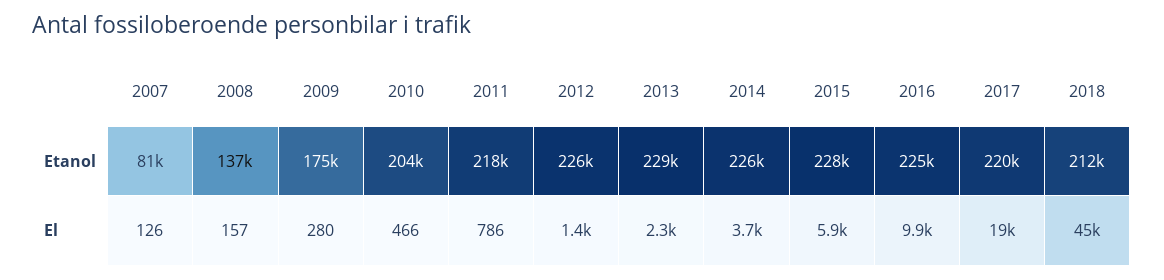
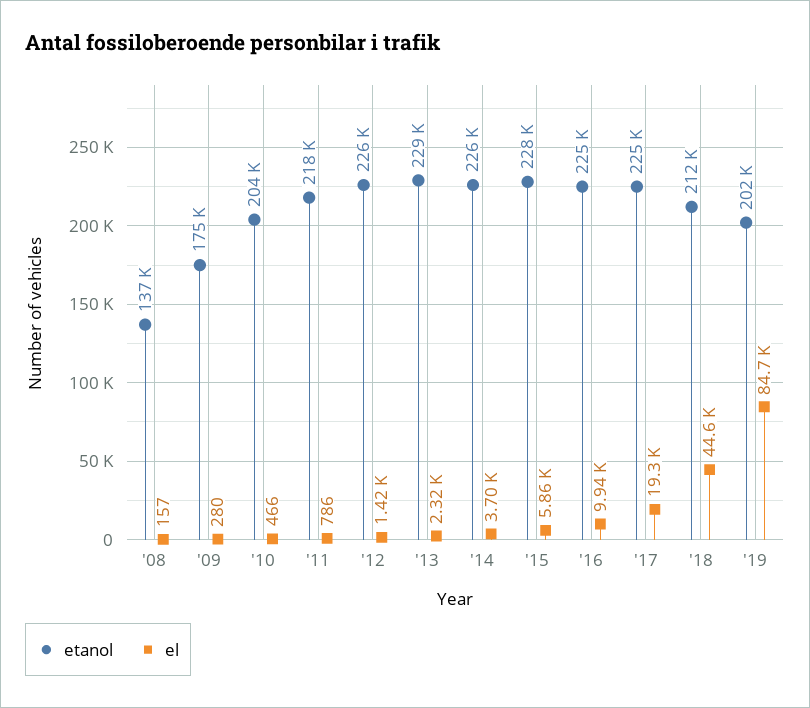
Etanol, 2007: 81000 -> none
Etanol, 2017: 220000 -> 225000
El, 2007: 126 -> none
Etanol, '19: none -> 202000
El, '19: none -> 84700

